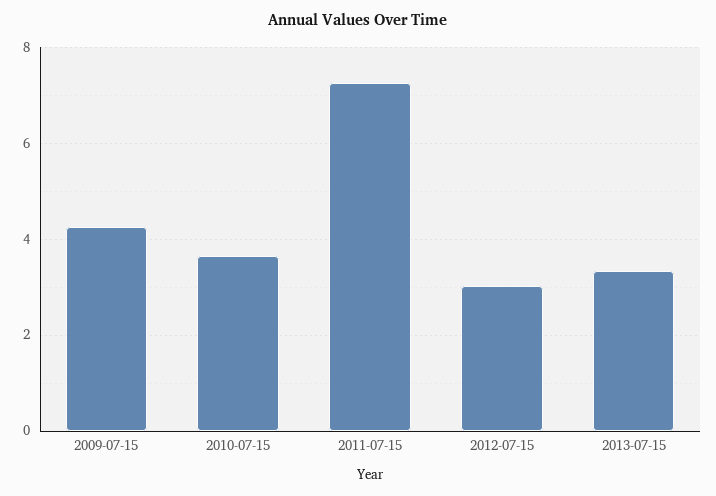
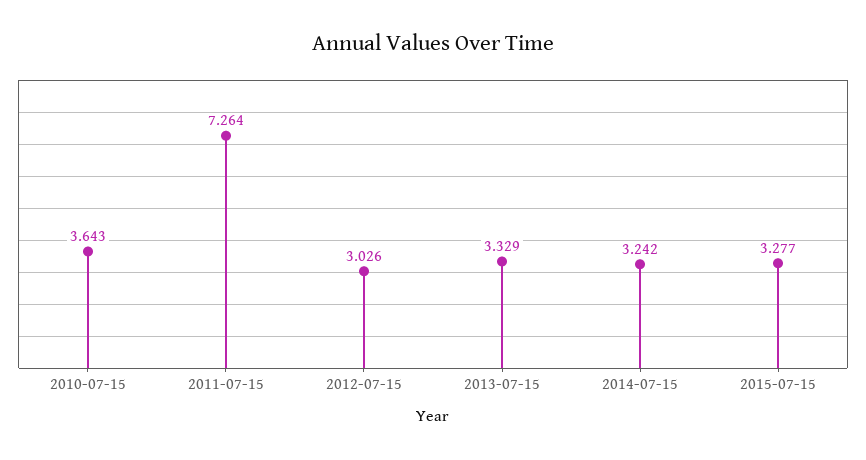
2009-07-15: 4.2 -> none
2014-07-15: none -> 3.242
2015-07-15: none -> 3.277

